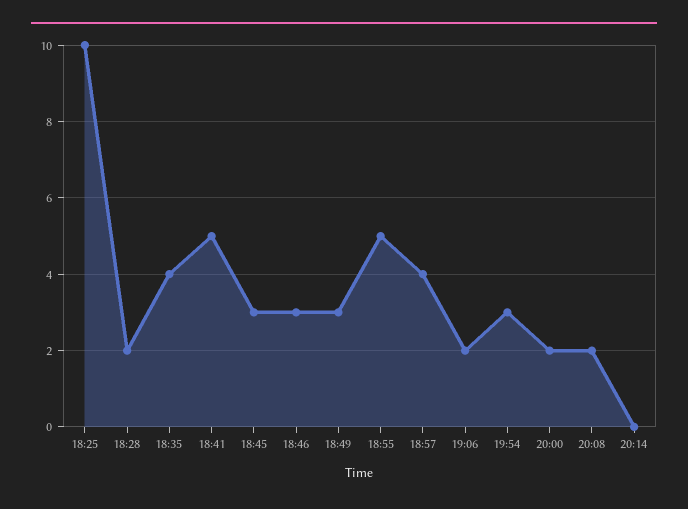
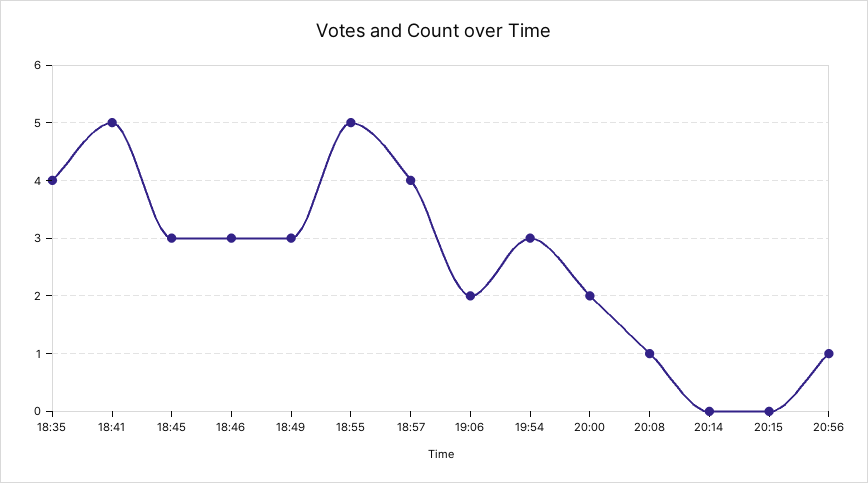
18:25: 10 -> none
18:28: 2 -> none
20:08: 2 -> 1
20:15: none -> 0
20:56: none -> 1

